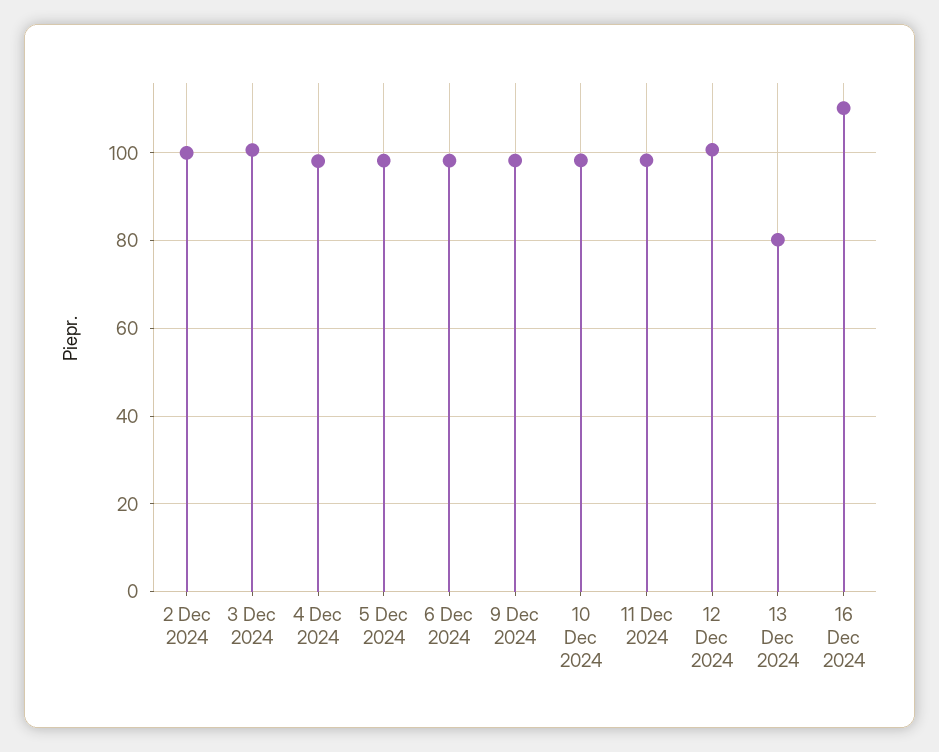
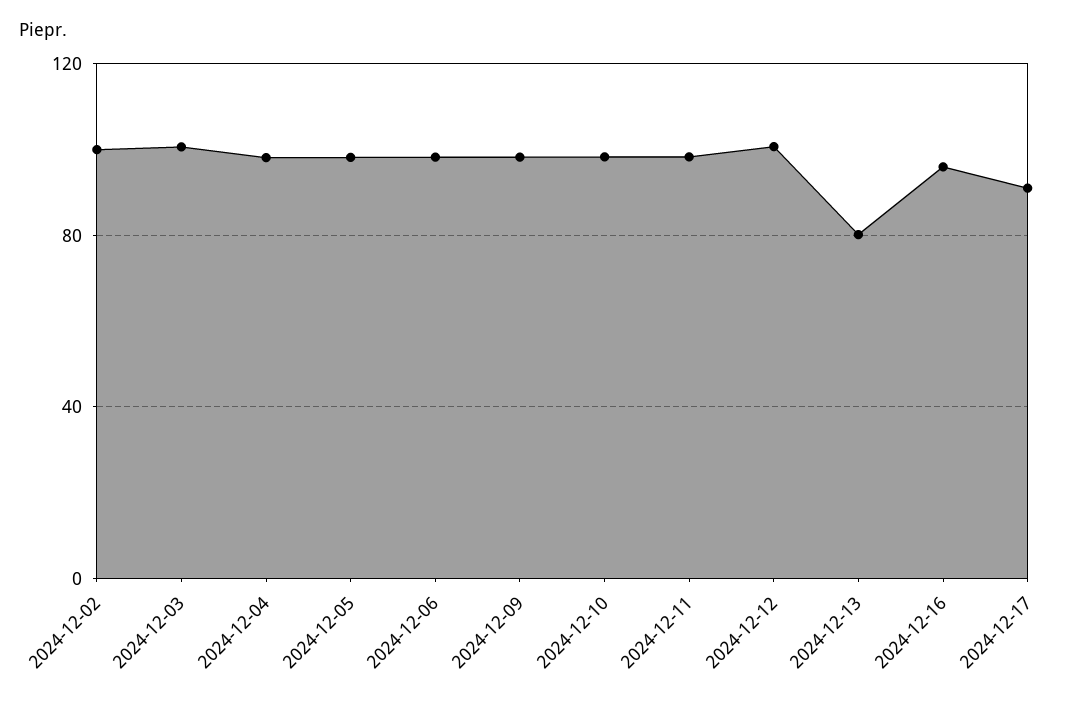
16 Dec 2024: 110 -> 95
2024-12-17: none -> 90

